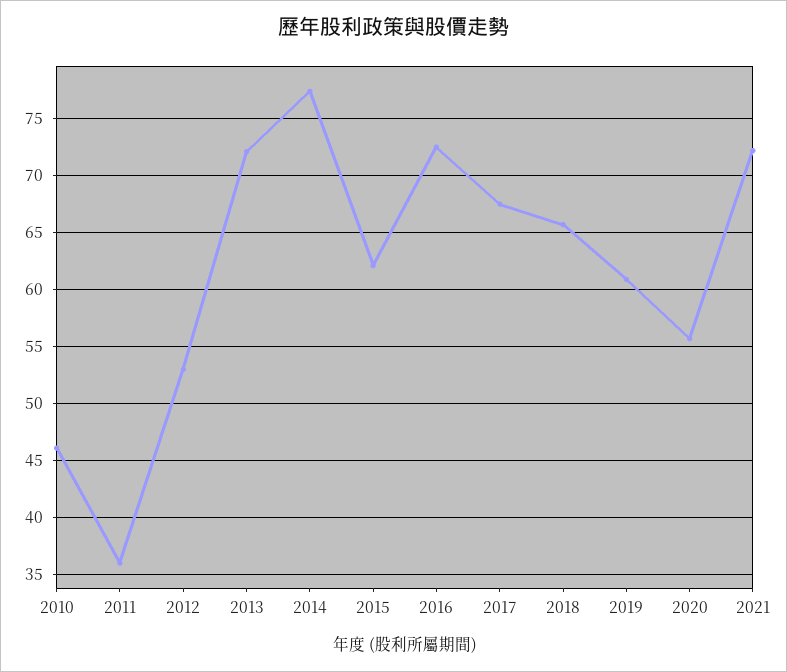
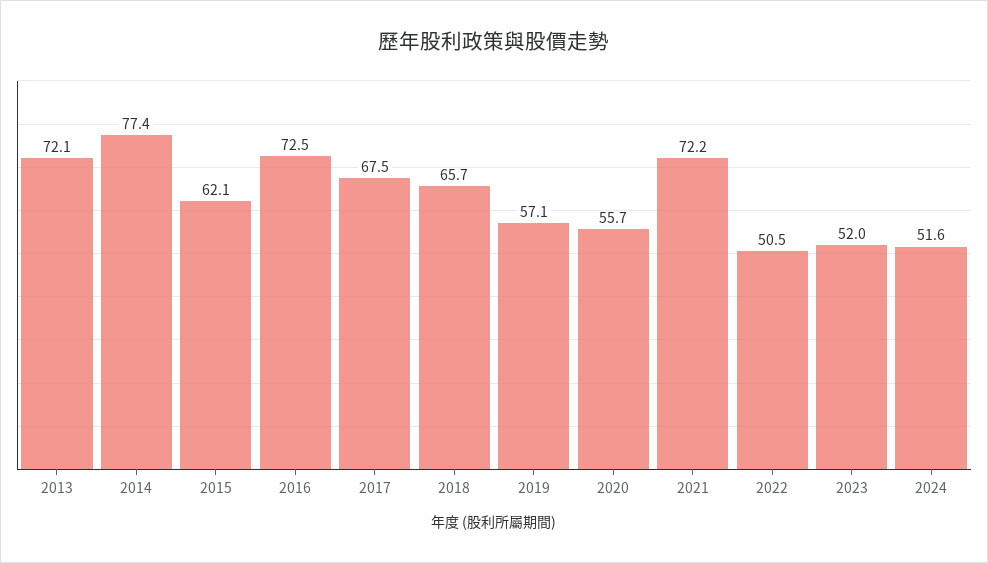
2010: 46 -> none
2011: 36 -> none
2012: 53 -> none
2019: 61 -> 57.1
2022: none -> 50.5
2023: none -> 52
2024: none -> 51.6

